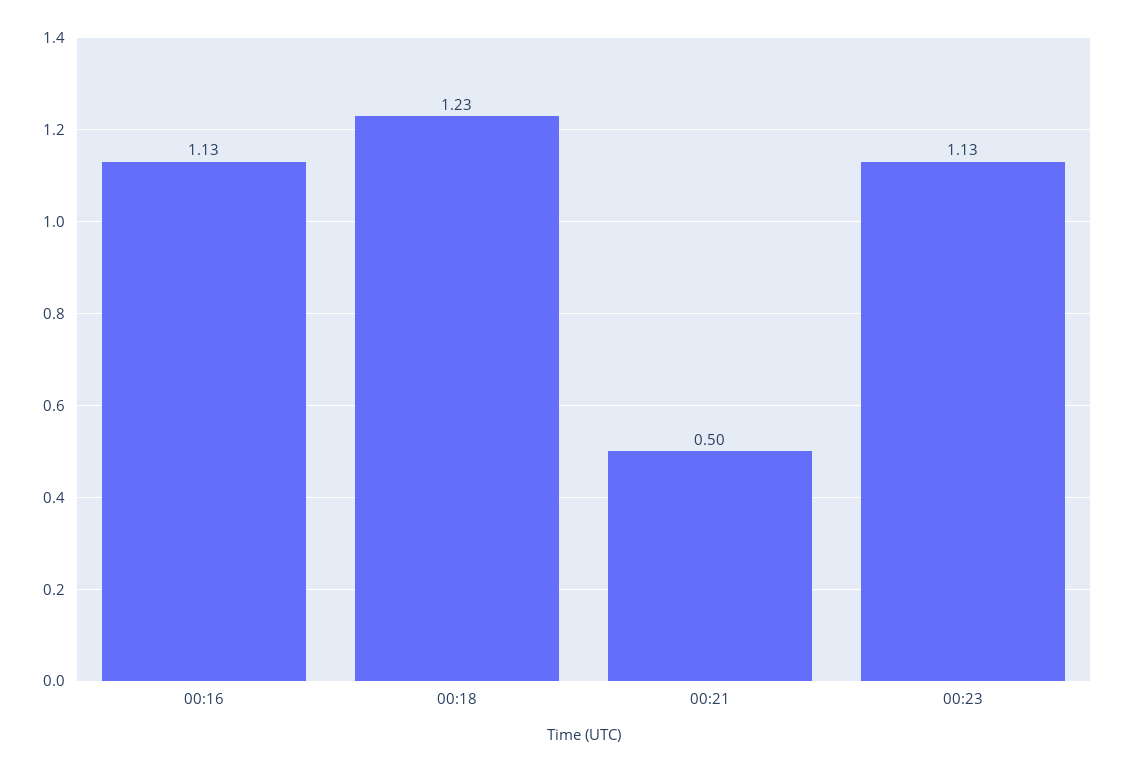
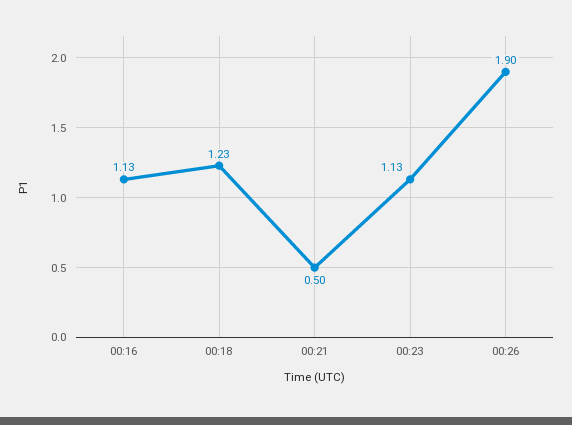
00:26: none -> 1.9

